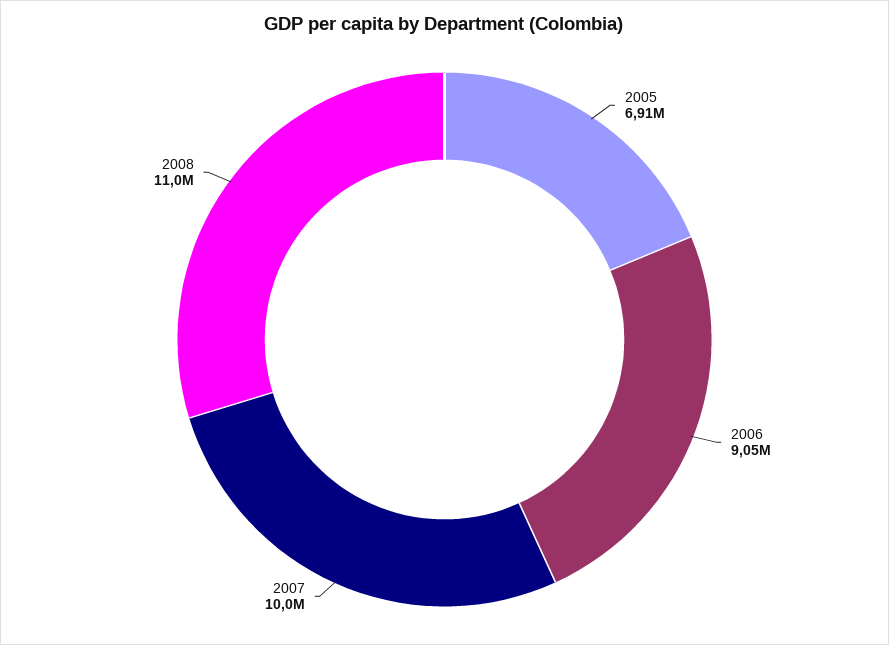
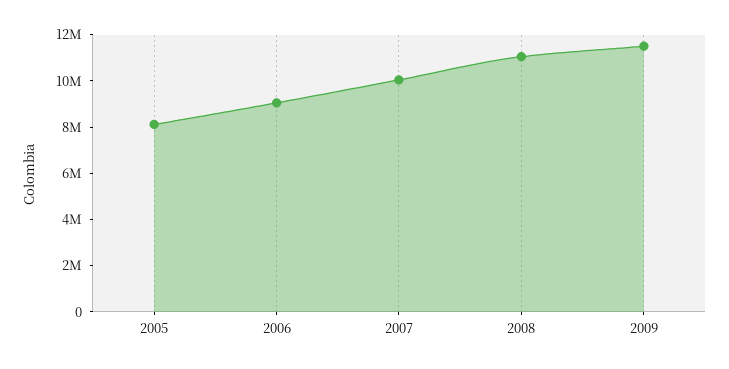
2005: 6910000 -> 8000000
2009: none -> 11500000

